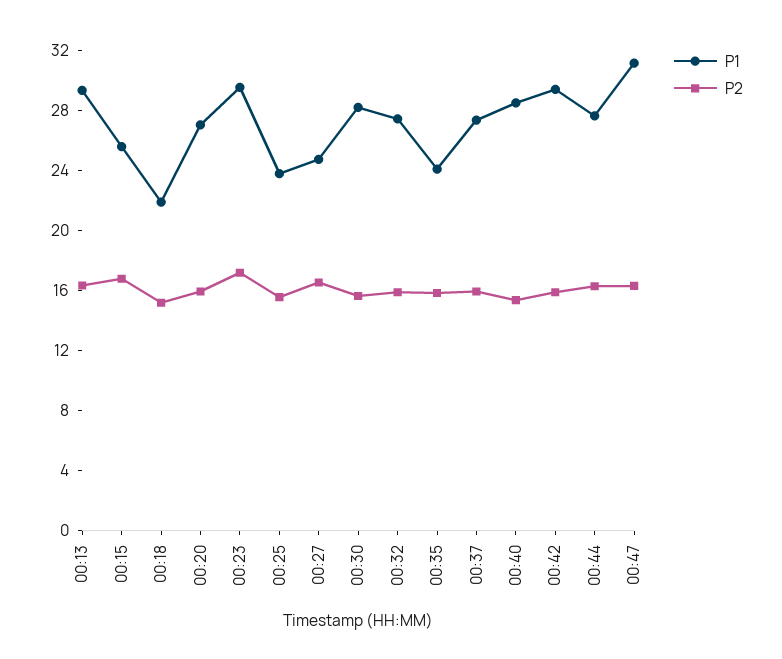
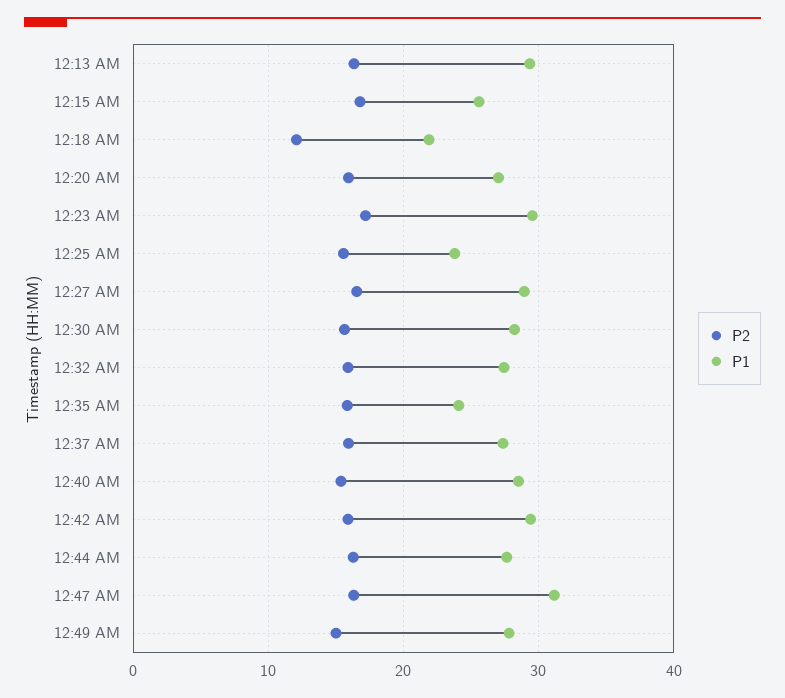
P2, 00:18: 15 -> 12
P1, 00:27: 25 -> 29
P2, 12:49 AM: none -> 15
P1, 12:49 AM: none -> 28

